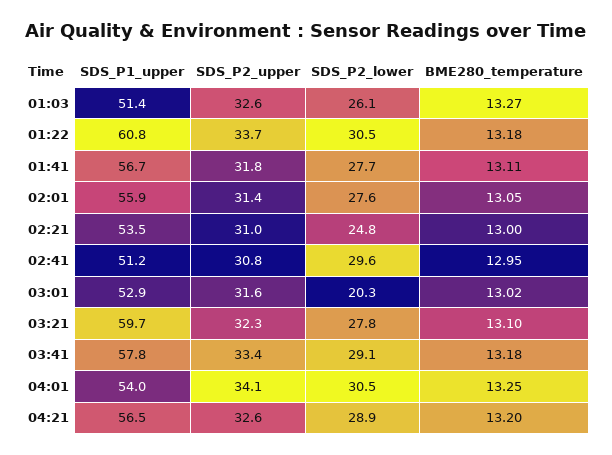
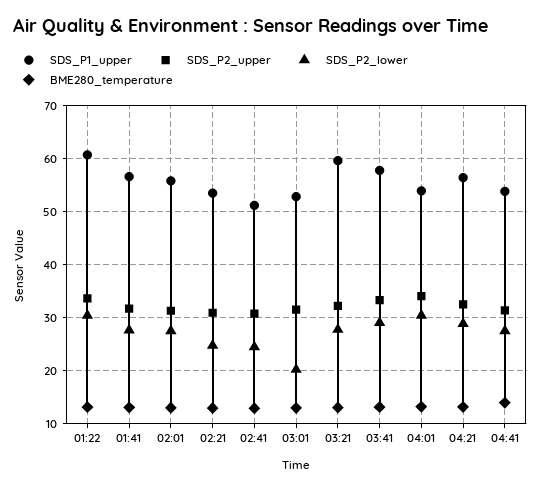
SDS_P1_upper, 01:03: 51.4 -> none
SDS_P2_upper, 01:03: 32.6 -> none
SDS_P2_lower, 01:03: 26.1 -> none
BME280_temperature, 01:03: 13.27 -> none
SDS_P2_lower, 02:41: 29.6 -> 24
SDS_P1_upper, 04:41: none -> 54
SDS_P2_upper, 04:41: none -> 32
SDS_P2_lower, 04:41: none -> 28
BME280_temperature, 04:41: none -> 14

